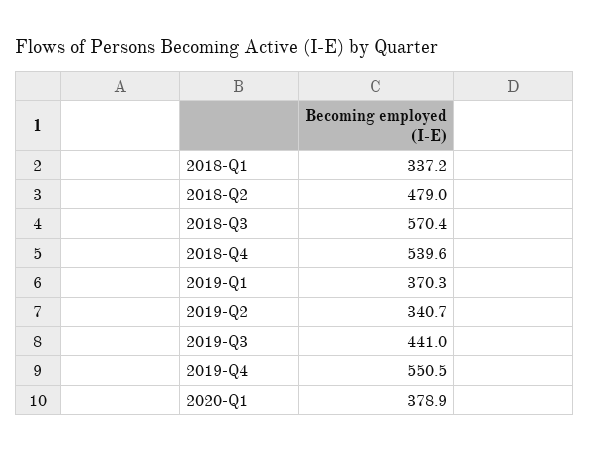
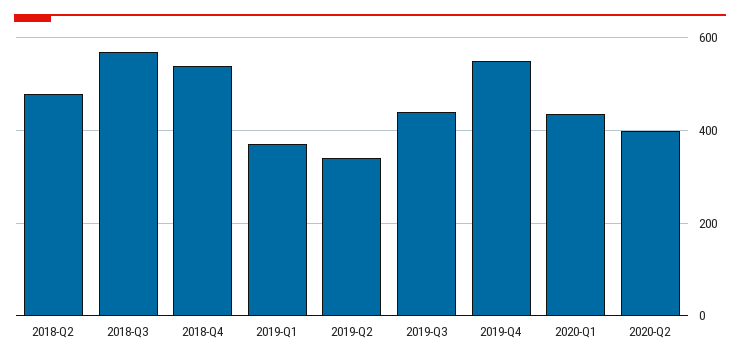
2018-Q1: 337.2 -> none
2020-Q1: 378.9 -> 440
2020-Q2: none -> 400

